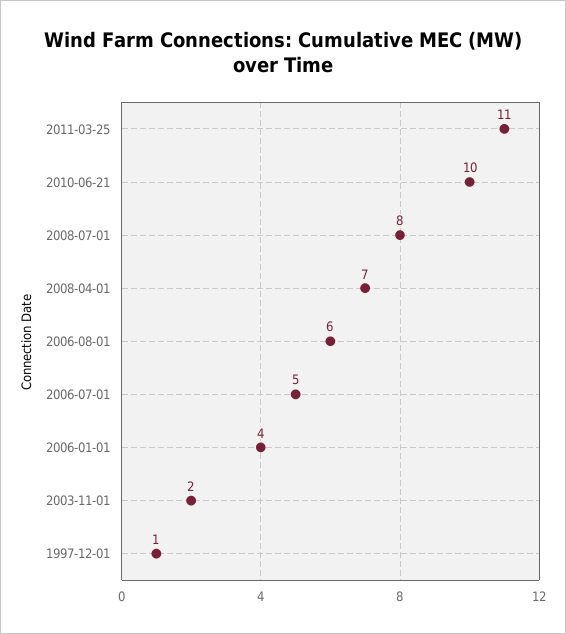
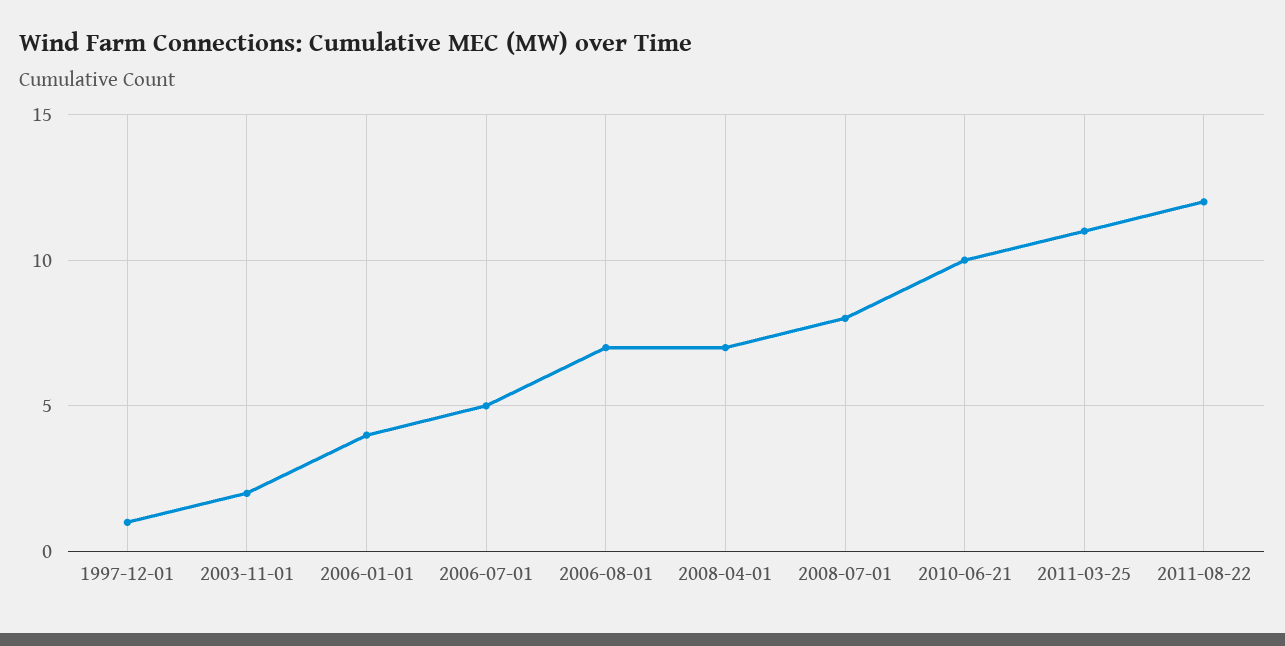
2006-08-01: 6 -> 7
2011-08-22: none -> 12

